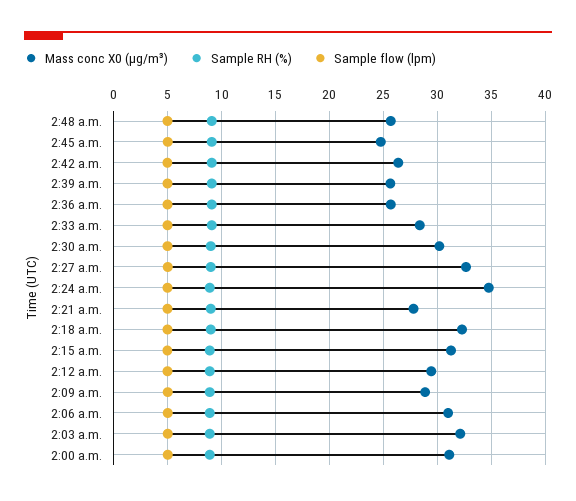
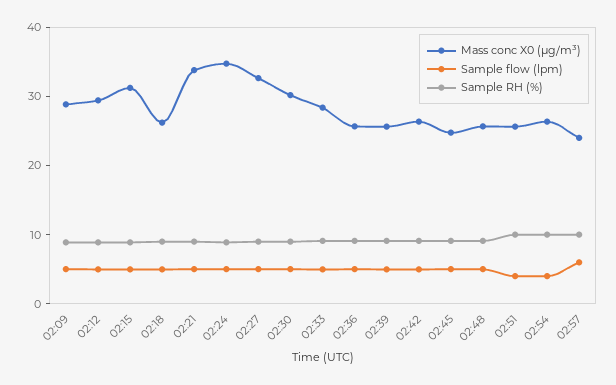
Mass conc X0 (μg/m³), 2:21 a.m.: 28 -> 34
Mass conc X0 (μg/m³), 2:18 a.m.: 32 -> 26
Mass conc X0 (μg/m³), 2:06 a.m.: 31 -> none
Sample RH (%), 2:06 a.m.: 9 -> none
Sample flow (lpm), 2:06 a.m.: 5 -> none
Mass conc X0 (μg/m³), 2:03 a.m.: 32 -> none
Sample RH (%), 2:03 a.m.: 9 -> none
Sample flow (lpm), 2:03 a.m.: 5 -> none
Mass conc X0 (μg/m³), 2:00 a.m.: 31 -> none
Sample RH (%), 2:00 a.m.: 9 -> none
Sample flow (lpm), 2:00 a.m.: 5 -> none
Mass conc X0 (μg/m³), 02:51: none -> 26
Sample flow (lpm), 02:51: none -> 4
Sample RH (%), 02:51: none -> 10
Mass conc X0 (μg/m³), 02:54: none -> 26
Sample flow (lpm), 02:54: none -> 4
Sample RH (%), 02:54: none -> 10
Mass conc X0 (μg/m³), 02:57: none -> 24
Sample flow (lpm), 02:57: none -> 6
Sample RH (%), 02:57: none -> 10

